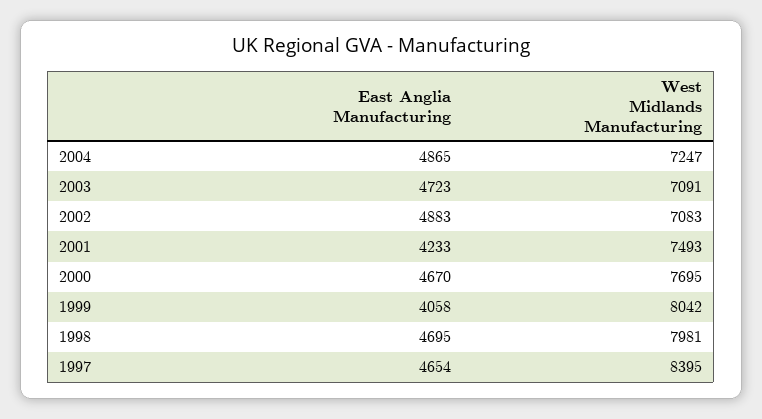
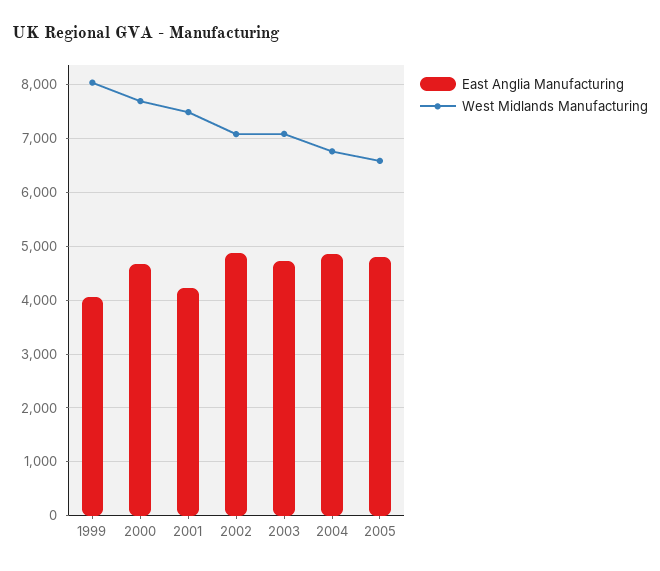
West Midlands Manufacturing, 2004: 7247 -> 6800
East Anglia Manufacturing, 1998: 4695 -> none
West Midlands Manufacturing, 1998: 7981 -> none
East Anglia Manufacturing, 1997: 4654 -> none
West Midlands Manufacturing, 1997: 8395 -> none
East Anglia Manufacturing, 2005: none -> 4800
West Midlands Manufacturing, 2005: none -> 6600

